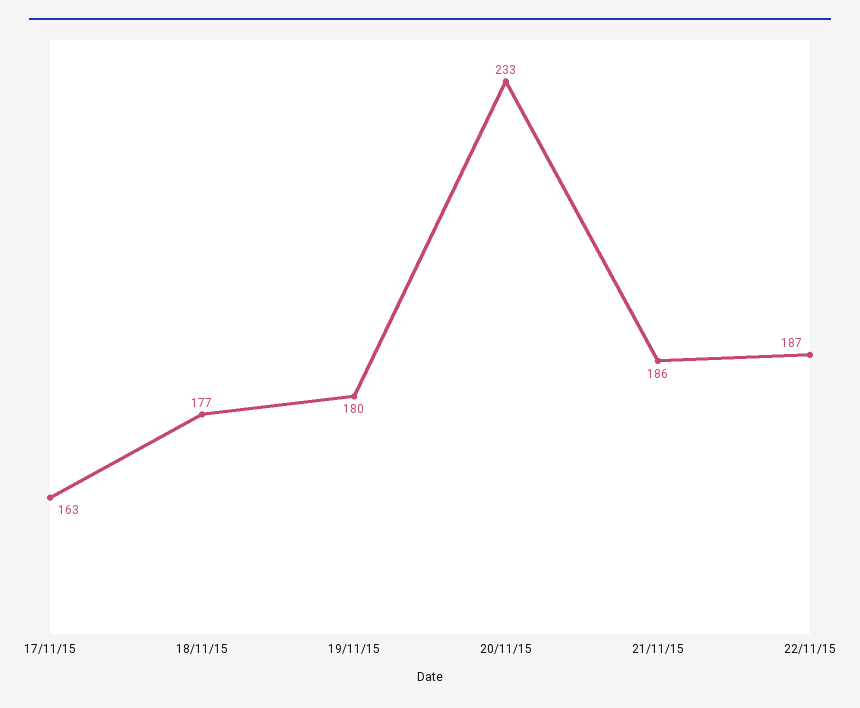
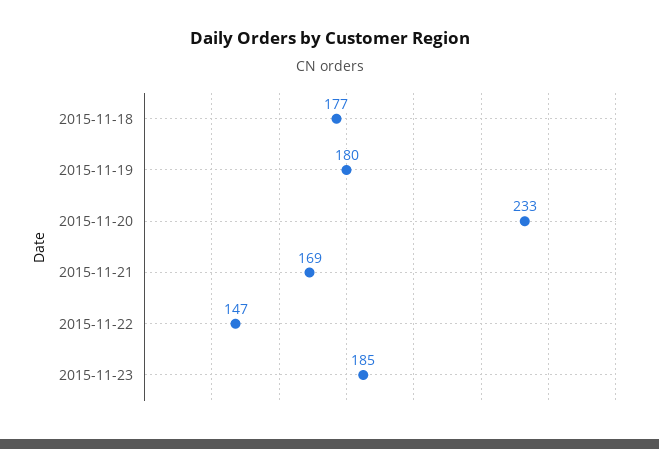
17/11/15: 163 -> none
21/11/15: 186 -> 169
22/11/15: 187 -> 147
2015-11-23: none -> 185

